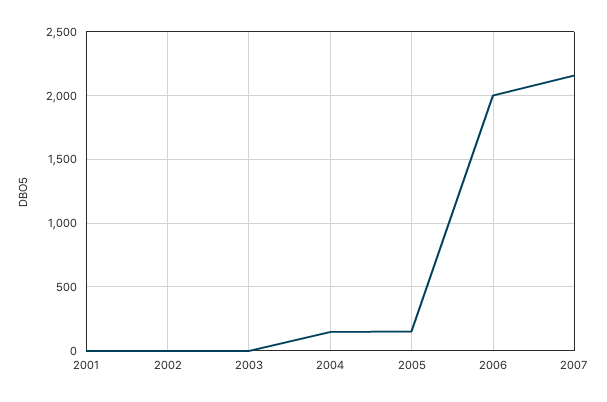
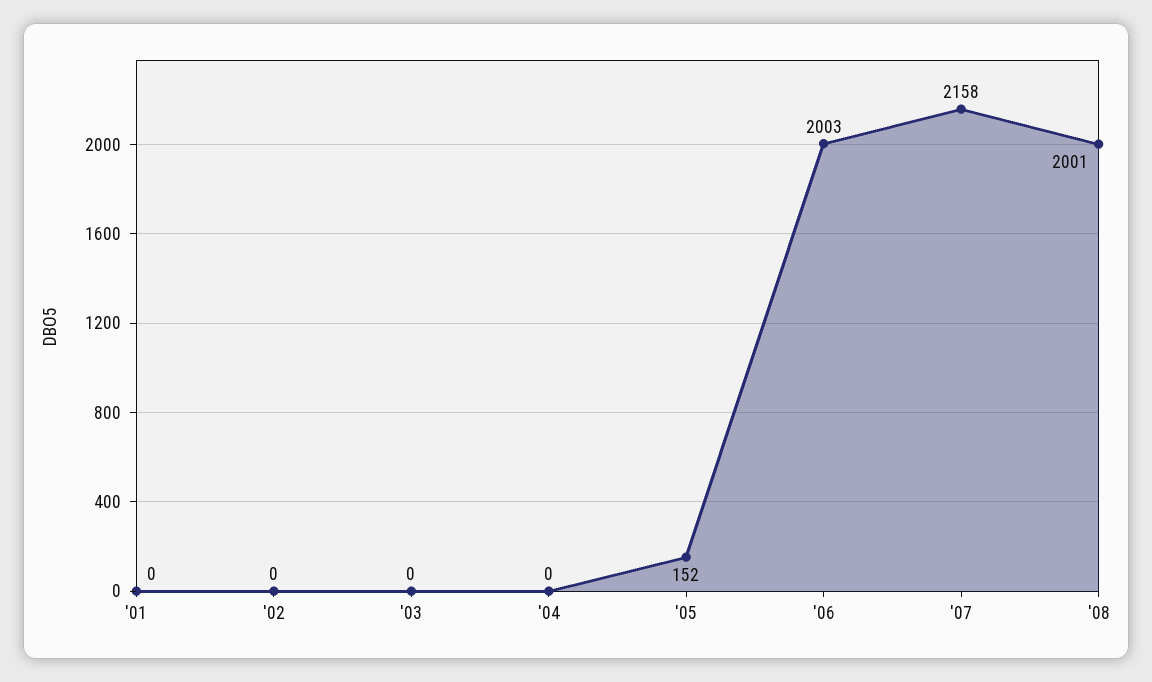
2004: 150 -> 0
'08: none -> 2001

